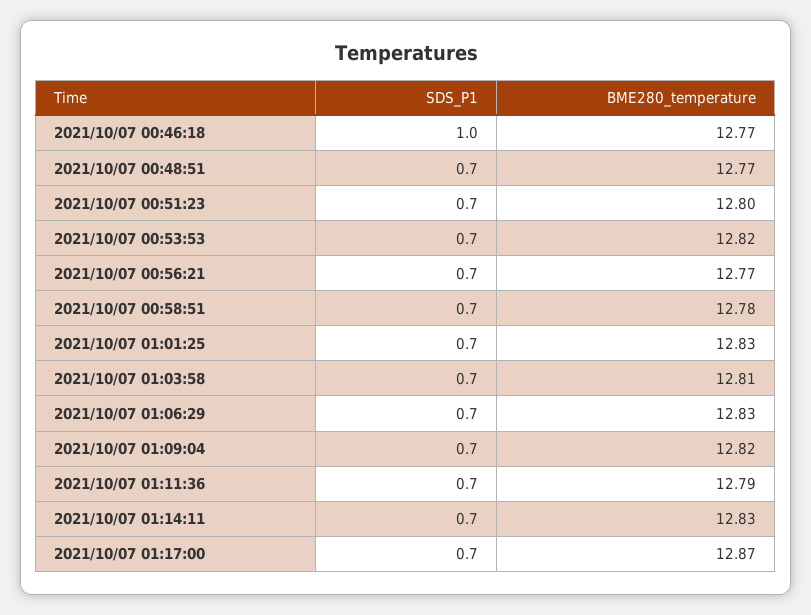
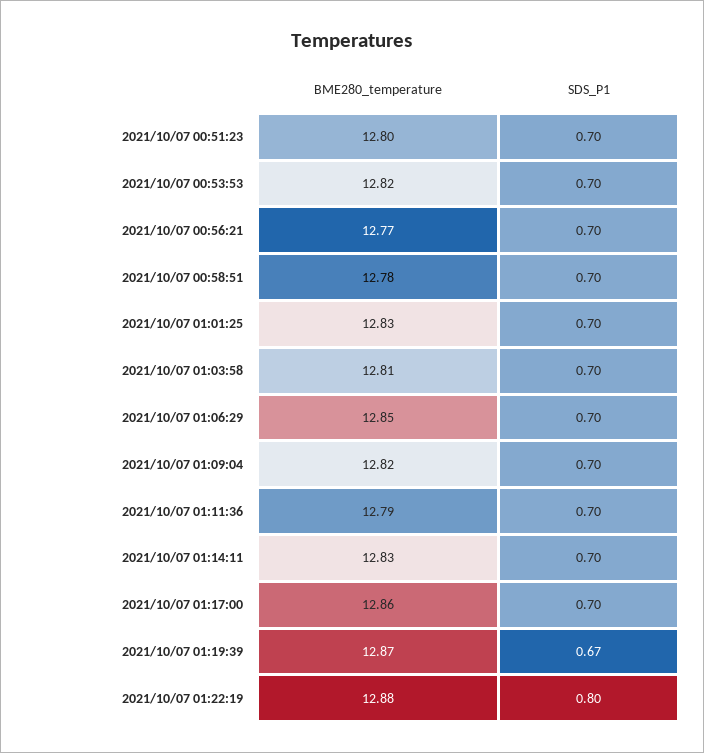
SDS_P1, 2021/10/07 00:46:18: 1 -> none
BME280_temperature, 2021/10/07 00:46:18: 12.77 -> none
SDS_P1, 2021/10/07 00:48:51: 0.7 -> none
BME280_temperature, 2021/10/07 00:48:51: 12.77 -> none
BME280_temperature, 2021/10/07 01:06:29: 12.83 -> 12.85
BME280_temperature, 2021/10/07 01:17:00: 12.87 -> 12.86
BME280_temperature, 2021/10/07 01:19:39: none -> 12.87
SDS_P1, 2021/10/07 01:19:39: none -> 0.67
BME280_temperature, 2021/10/07 01:22:19: none -> 12.88
SDS_P1, 2021/10/07 01:22:19: none -> 0.8

